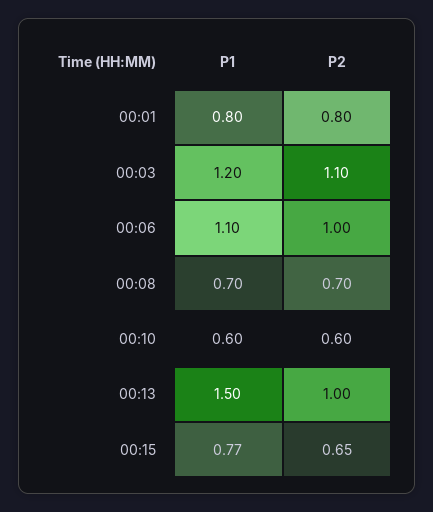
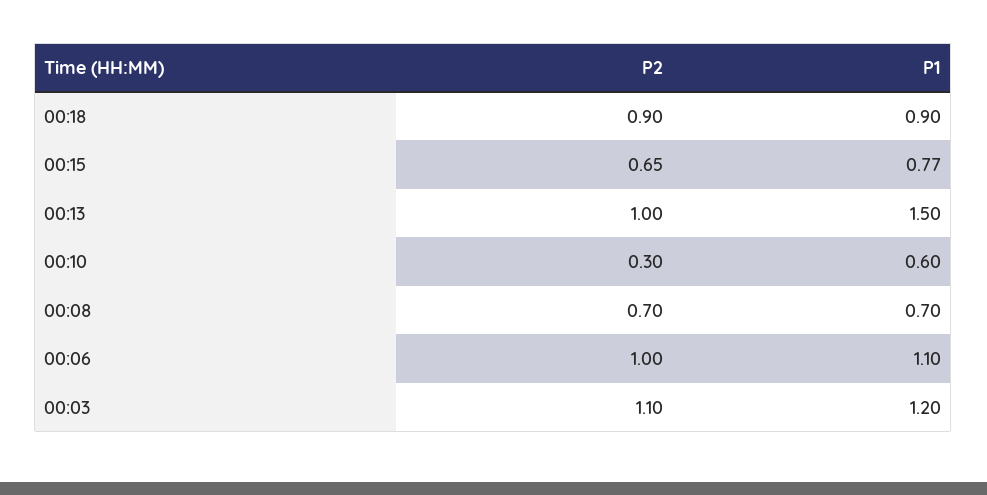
P1, 00:01: 0.8 -> none
P2, 00:01: 0.8 -> none
P2, 00:10: 0.6 -> 0.3
P2, 00:18: none -> 0.9
P1, 00:18: none -> 0.9

